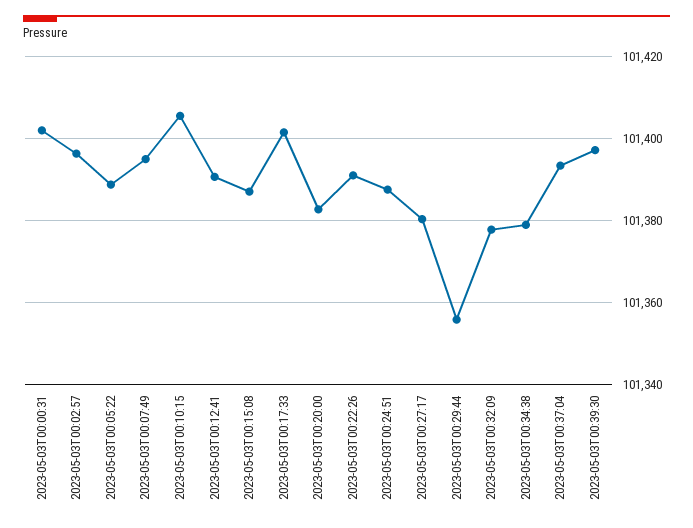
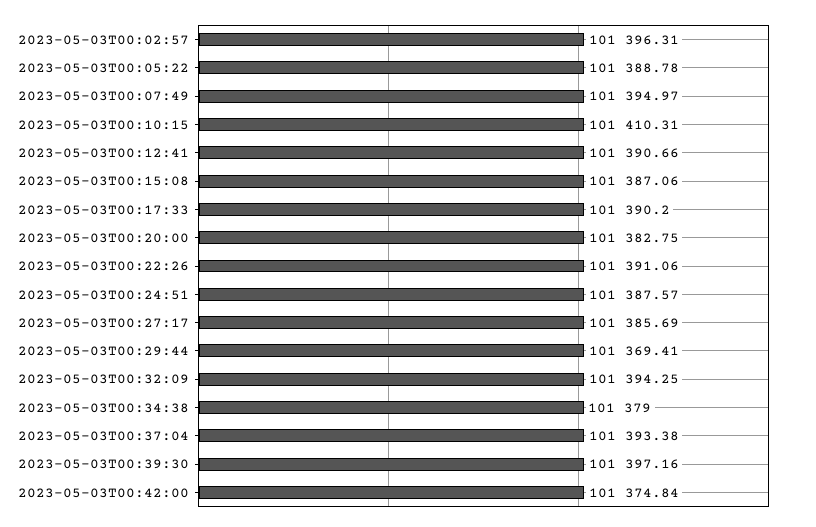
2023-05-03T00:00:31: 101402 -> none
2023-05-03T00:10:15: 101406 -> 101410.31
2023-05-03T00:17:33: 101402 -> 101390.2
2023-05-03T00:27:17: 101380 -> 101385.69
2023-05-03T00:29:44: 101356 -> 101369.41
2023-05-03T00:32:09: 101378 -> 101394.25
2023-05-03T00:42:00: none -> 101374.84

